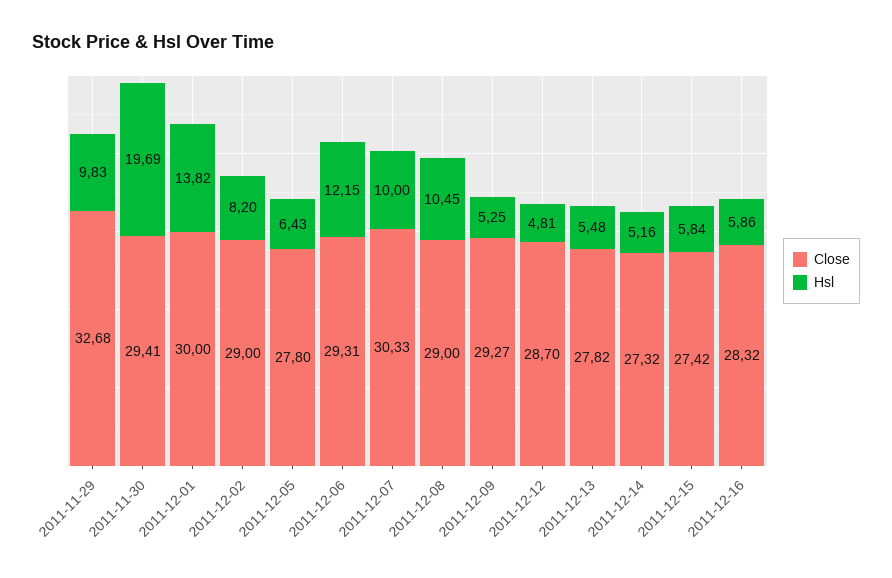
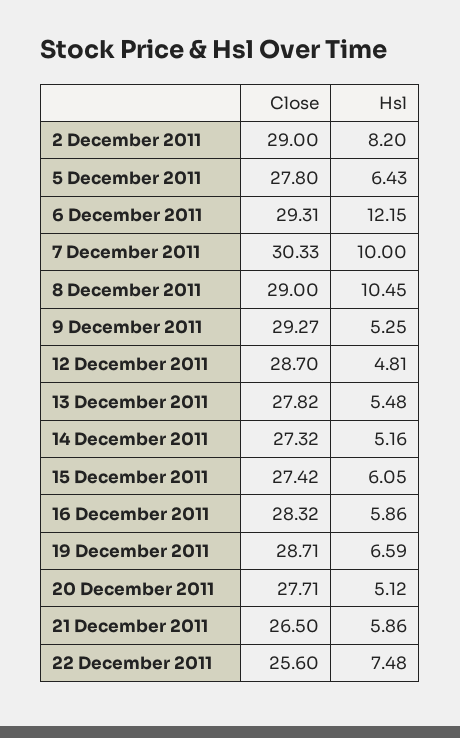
Close, 2011-11-29: 32.68 -> none
Hsl, 2011-11-29: 9.83 -> none
Close, 2011-11-30: 29.41 -> none
Hsl, 2011-11-30: 19.69 -> none
Close, 2011-12-01: 30 -> none
Hsl, 2011-12-01: 13.82 -> none
Hsl, 2011-12-15: 5.84 -> 6.05
Close, 19 December 2011: none -> 28.71
Hsl, 19 December 2011: none -> 6.59
Close, 20 December 2011: none -> 27.71
Hsl, 20 December 2011: none -> 5.12
Close, 21 December 2011: none -> 26.5
Hsl, 21 December 2011: none -> 5.86
Close, 22 December 2011: none -> 25.6
Hsl, 22 December 2011: none -> 7.48

